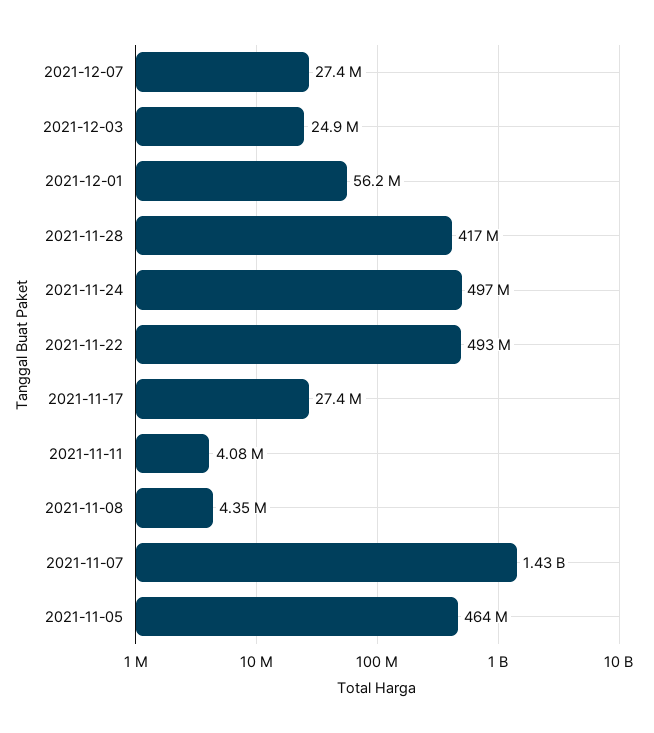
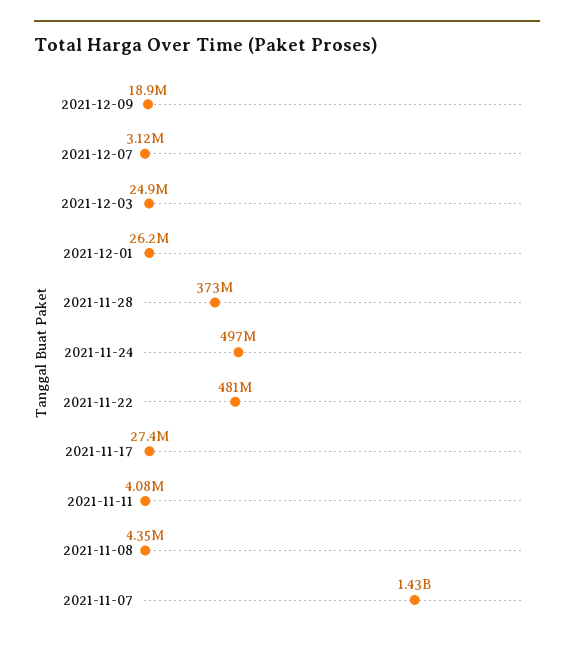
2021-12-07: 27400000 -> 3120000
2021-12-01: 56200000 -> 26200000
2021-11-28: 417000000 -> 373000000
2021-11-22: 493000000 -> 481000000
2021-11-05: 464000000 -> none
2021-12-09: none -> 18900000

